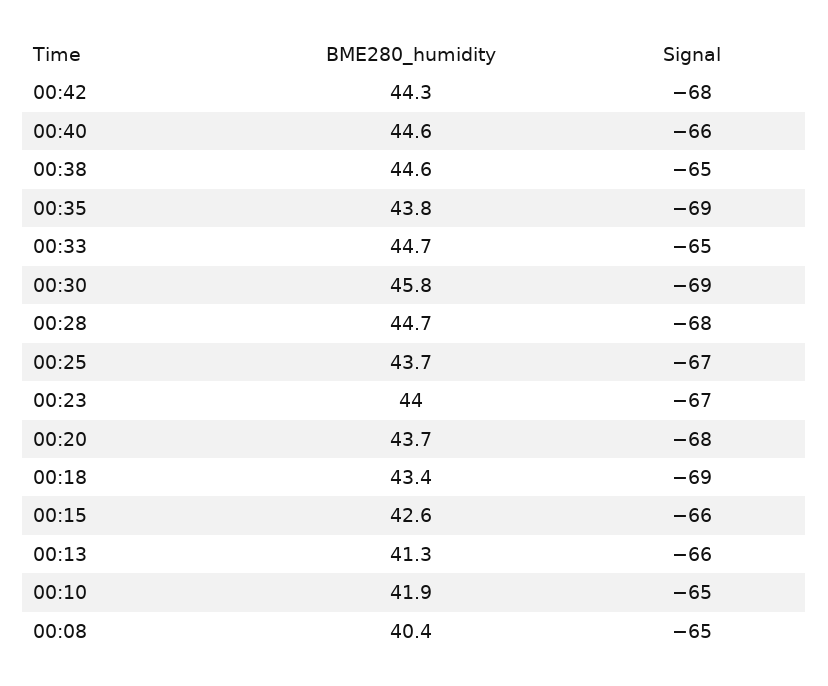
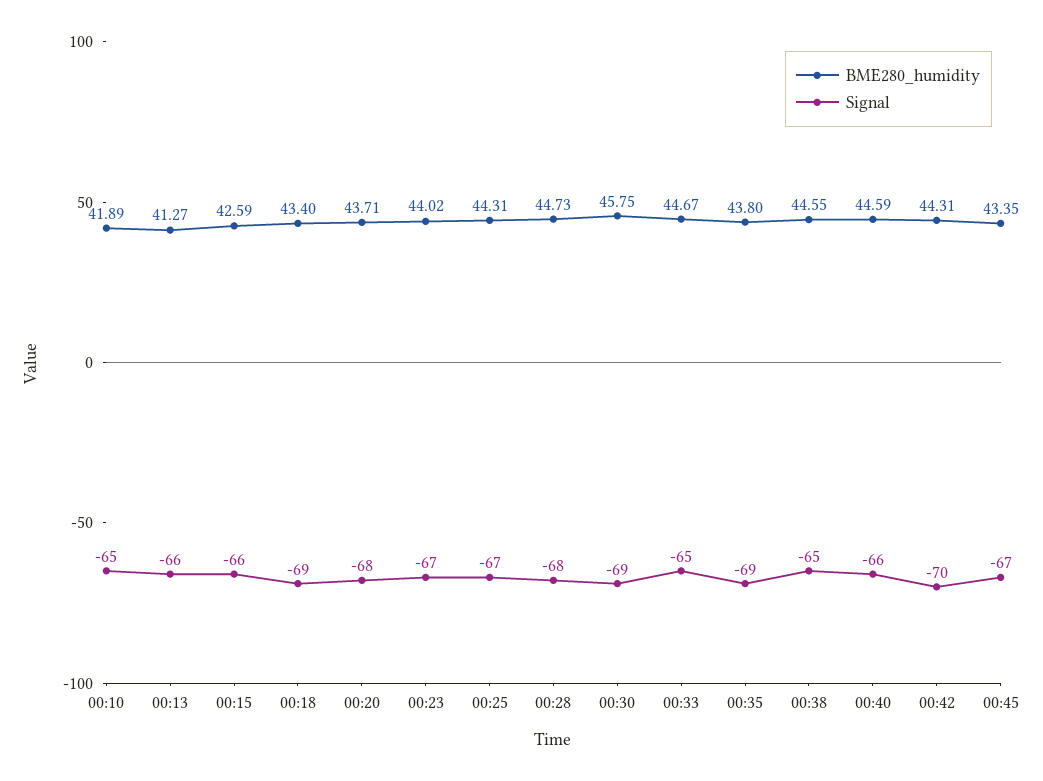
Signal, 00:42: -68 -> -70
BME280_humidity, 00:25: 43.7 -> 44.31
BME280_humidity, 00:08: 40.4 -> none
Signal, 00:08: -65 -> none
BME280_humidity, 00:45: none -> 43.35
Signal, 00:45: none -> -67

